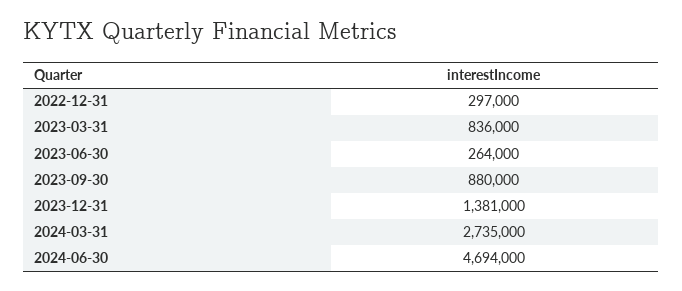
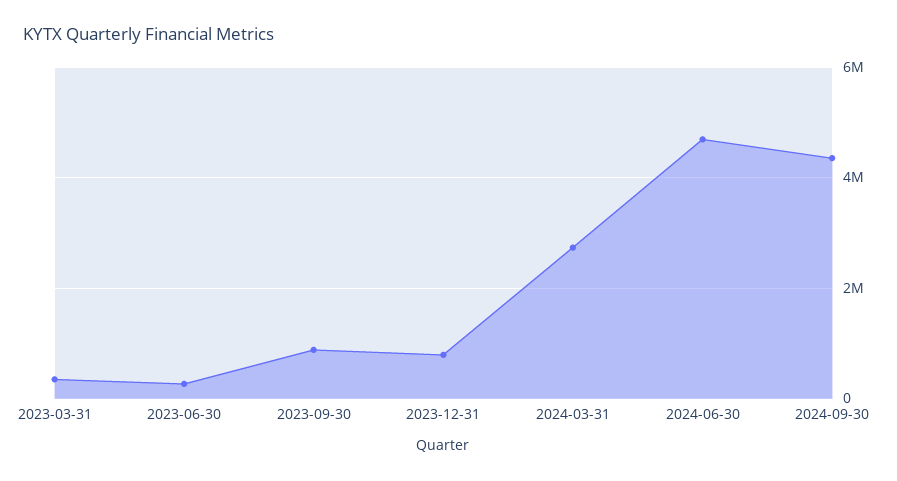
2022-12-31: 297000 -> none
2023-03-31: 836000 -> 400000
2023-12-31: 1381000 -> 800000
2024-09-30: none -> 4400000

